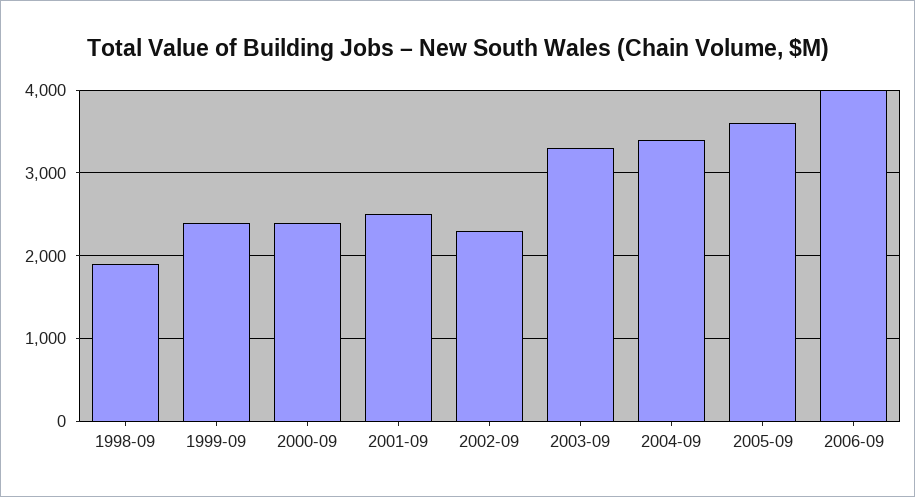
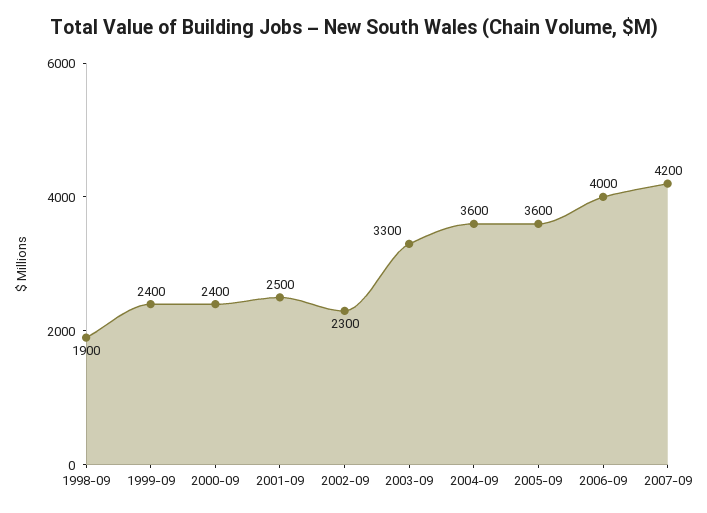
2004-09: 3400 -> 3600
2007-09: none -> 4200

